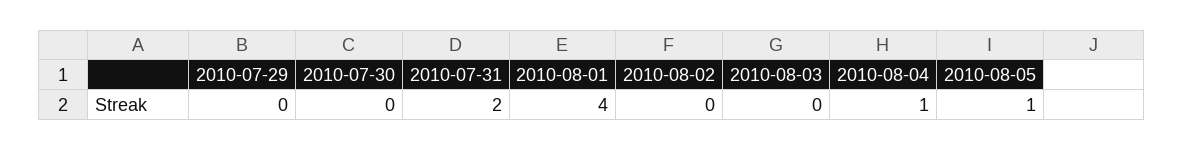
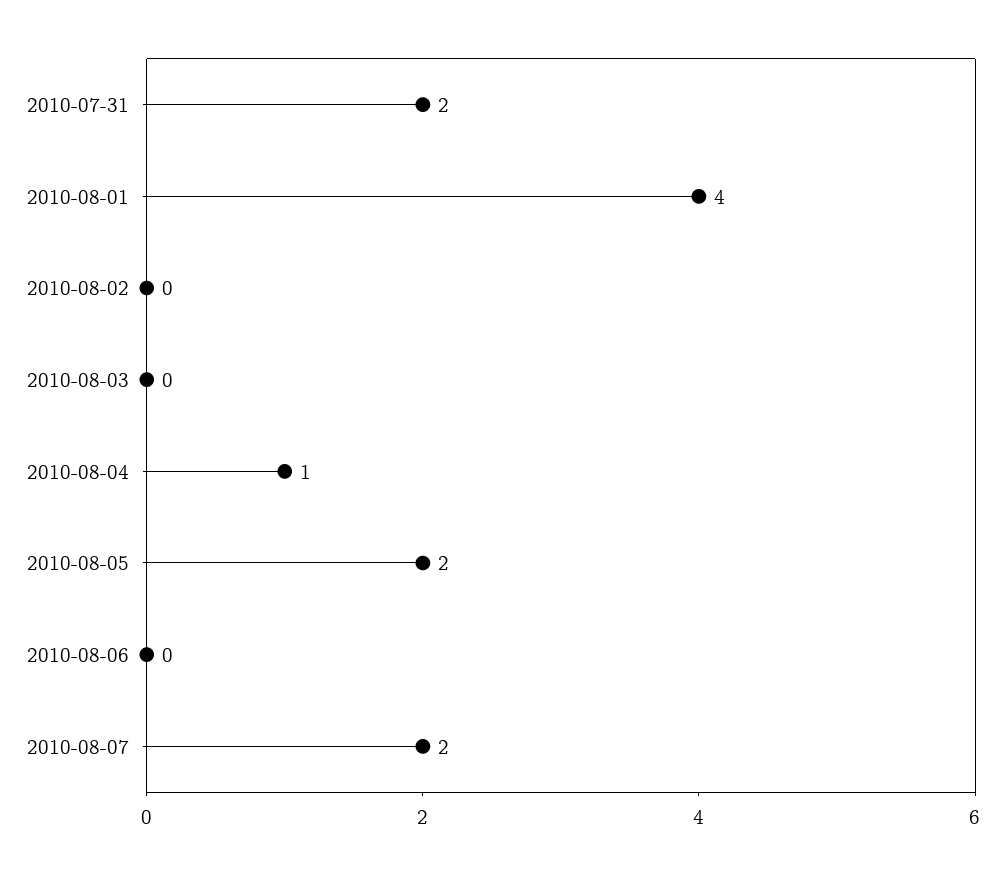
2010-07-29: 0 -> none
2010-07-30: 0 -> none
2010-08-05: 1 -> 2
2010-08-06: none -> 0
2010-08-07: none -> 2

